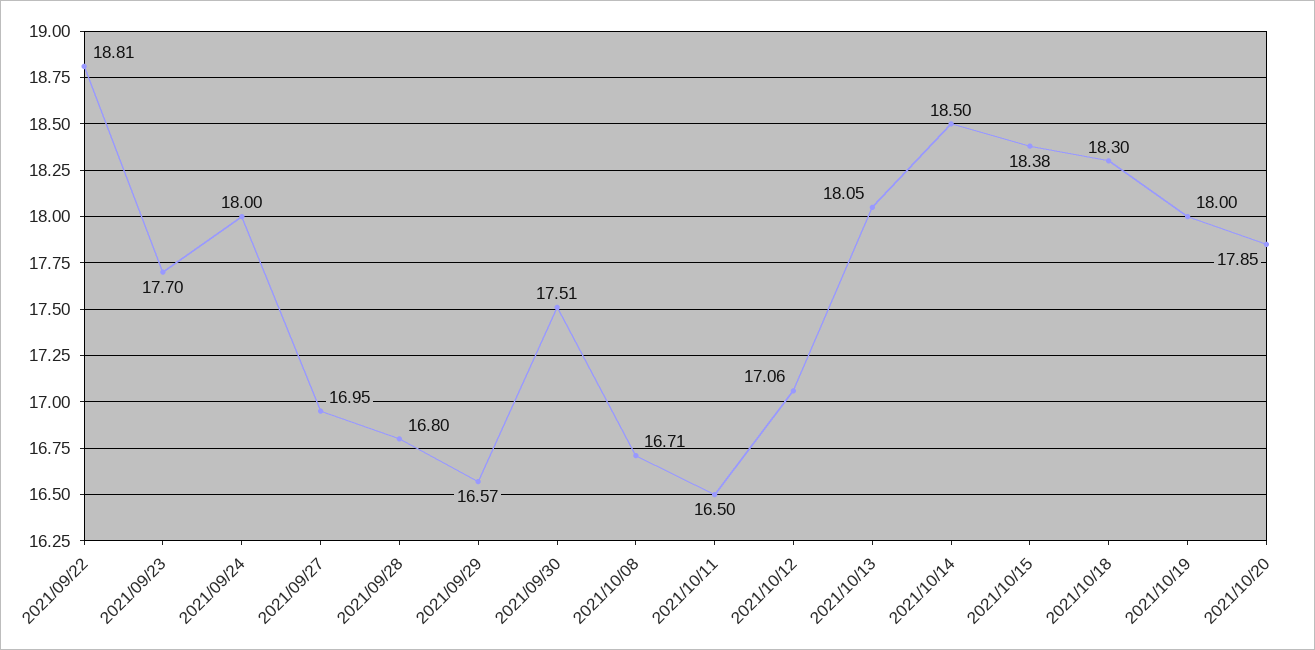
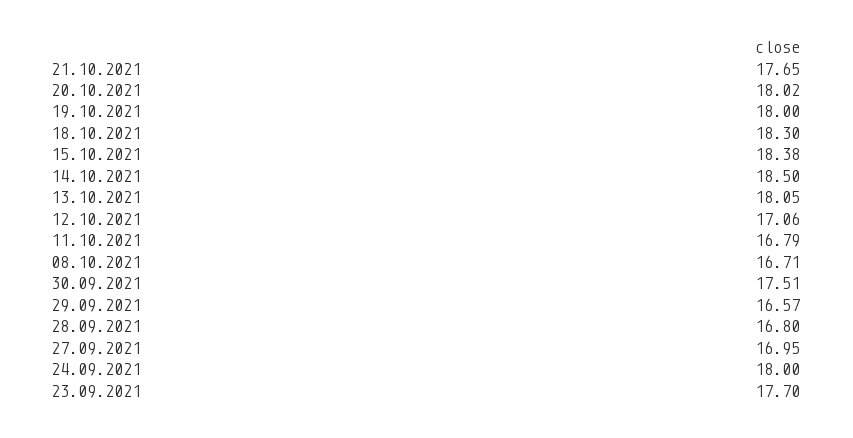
2021/09/22: 18.81 -> none
2021/10/11: 16.5 -> 16.79
2021/10/20: 17.85 -> 18.02
21.10.2021: none -> 17.65

